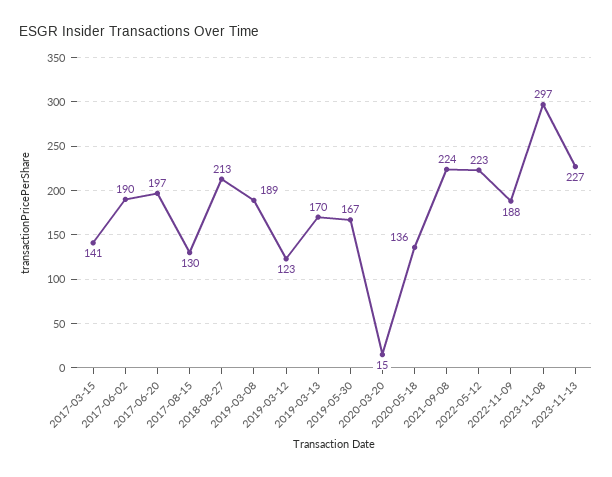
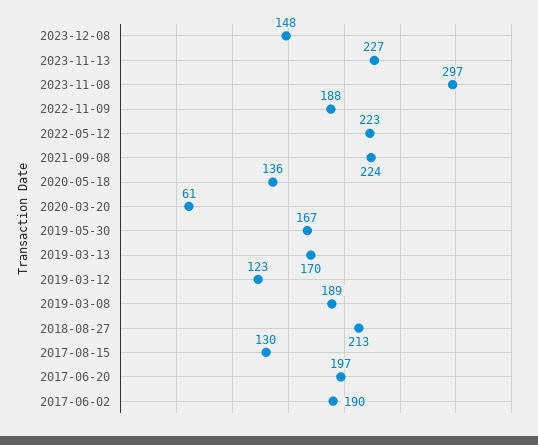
2017-03-15: 141 -> none
2020-03-20: 15 -> 61
2023-12-08: none -> 148

